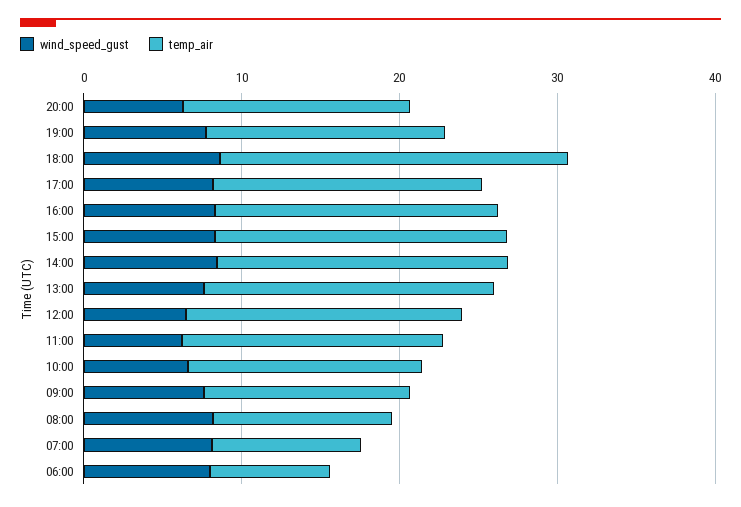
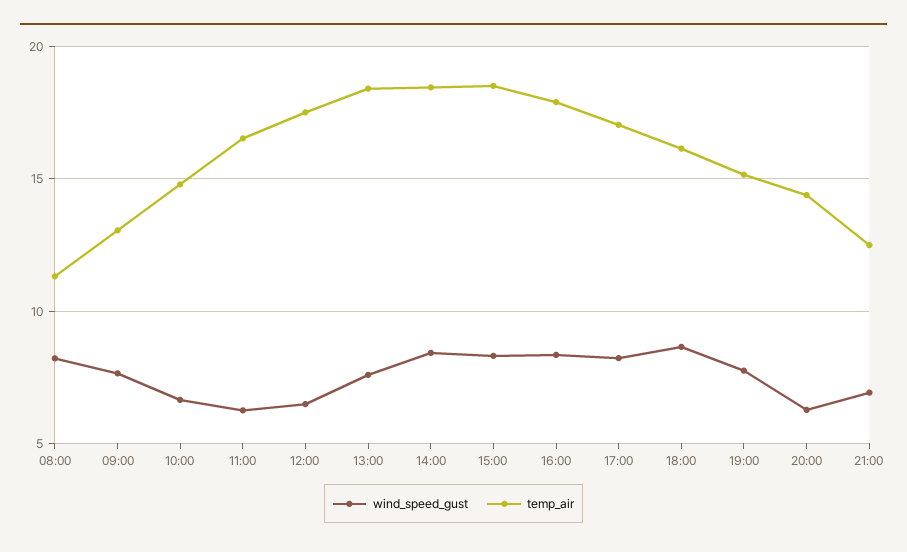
temp_air, 18:00: 22 -> 16
wind_speed_gust, 07:00: 8 -> none
temp_air, 07:00: 10 -> none
wind_speed_gust, 06:00: 8 -> none
temp_air, 06:00: 8 -> none
wind_speed_gust, 21:00: none -> 7
temp_air, 21:00: none -> 12.5

